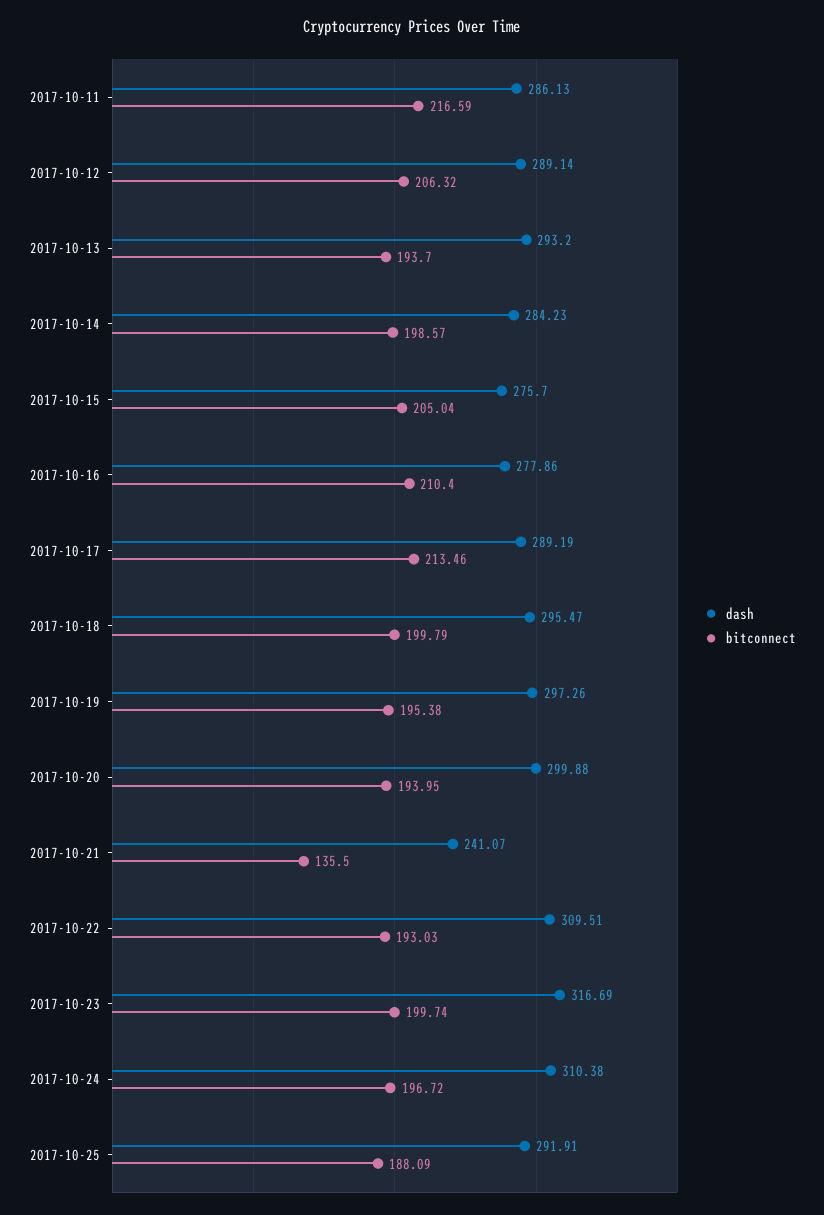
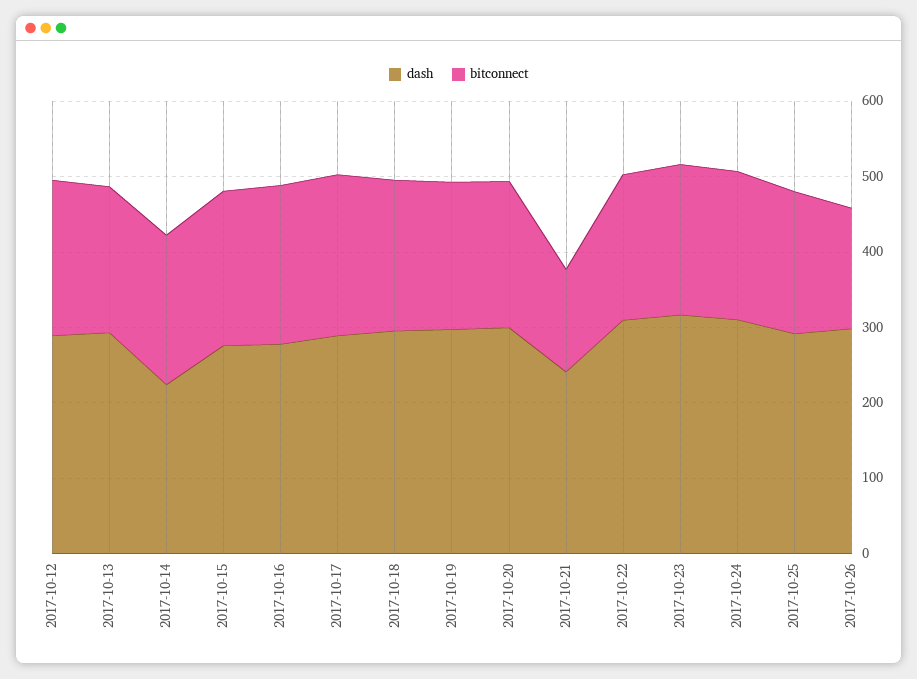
dash, 2017-10-11: 286.13 -> none
bitconnect, 2017-10-11: 216.59 -> none
dash, 2017-10-14: 284.23 -> 220
dash, 2017-10-26: none -> 300
bitconnect, 2017-10-26: none -> 160

